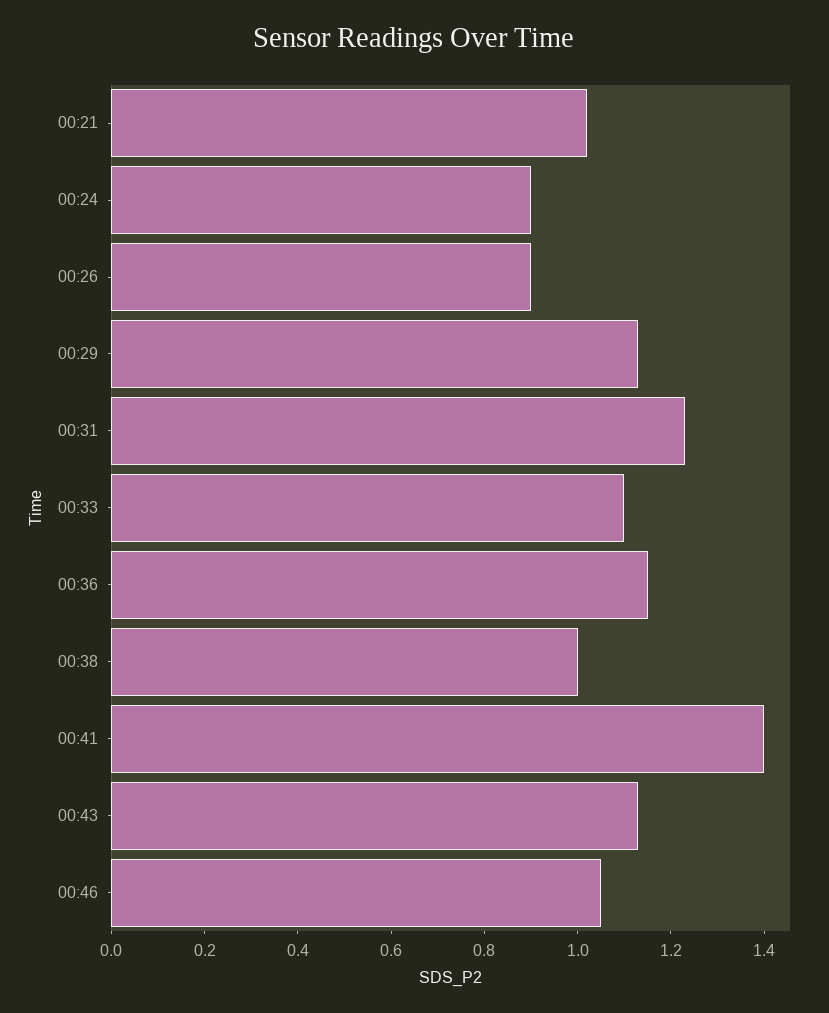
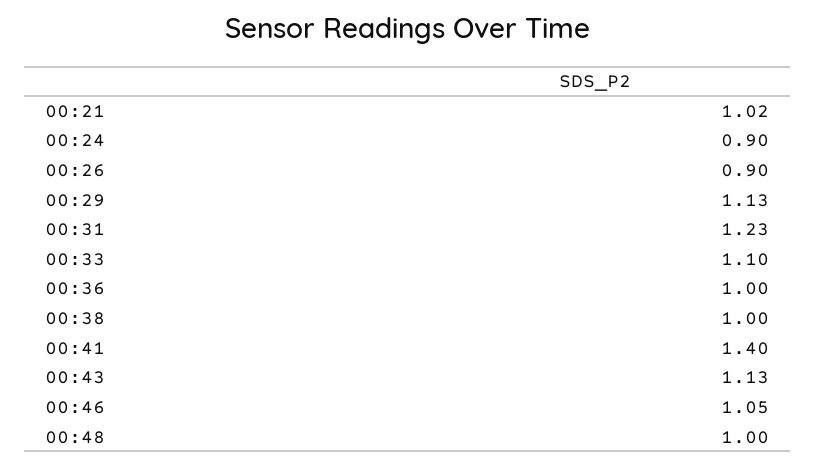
00:36: 1.15 -> 1
00:48: none -> 1

